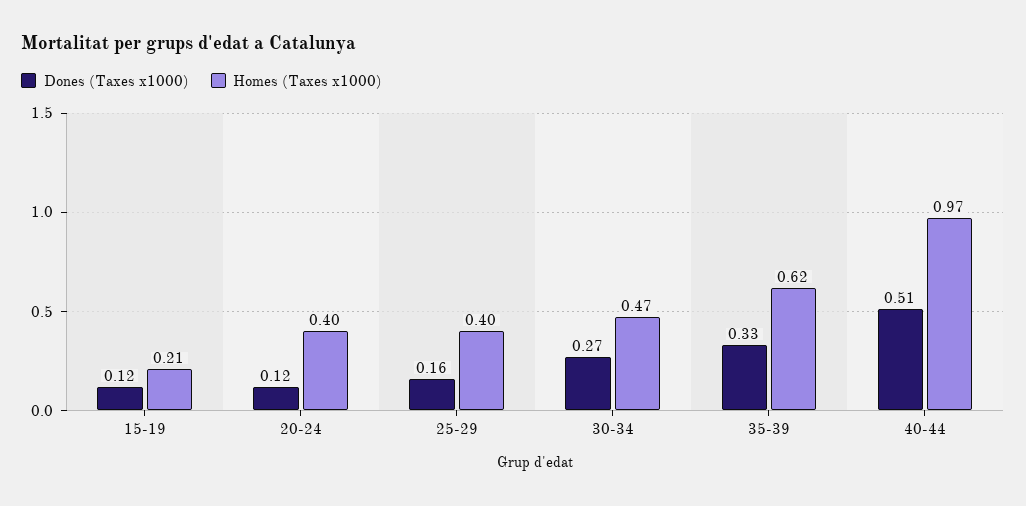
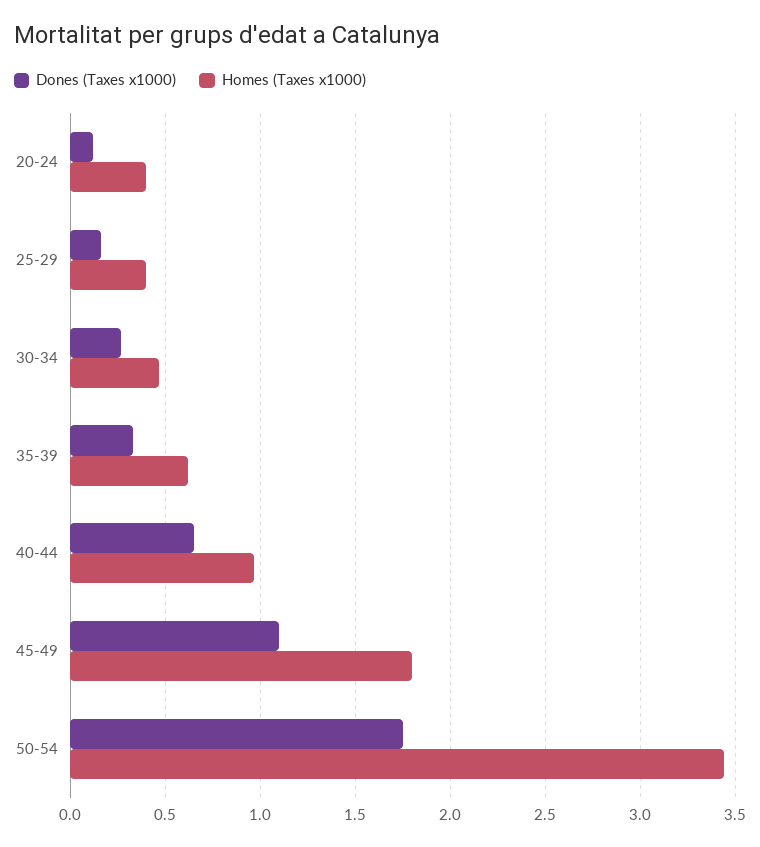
Dones (Taxes x1000), 15-19: 0.12 -> none
Homes (Taxes x1000), 15-19: 0.21 -> none
Dones (Taxes x1000), 40-44: 0.51 -> 0.65
Dones (Taxes x1000), 45-49: none -> 1.1
Homes (Taxes x1000), 45-49: none -> 1.8
Dones (Taxes x1000), 50-54: none -> 1.75
Homes (Taxes x1000), 50-54: none -> 3.45

